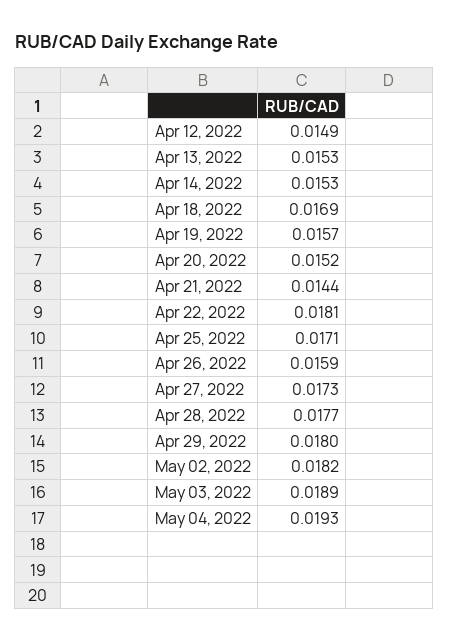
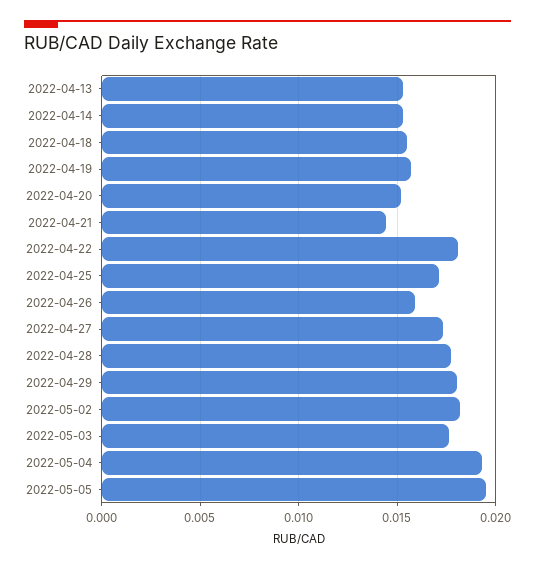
Apr 12, 2022: 0.0149 -> none
Apr 18, 2022: 0.0169 -> 0.0155
May 03, 2022: 0.0189 -> 0.0175
2022-05-05: none -> 0.0195

